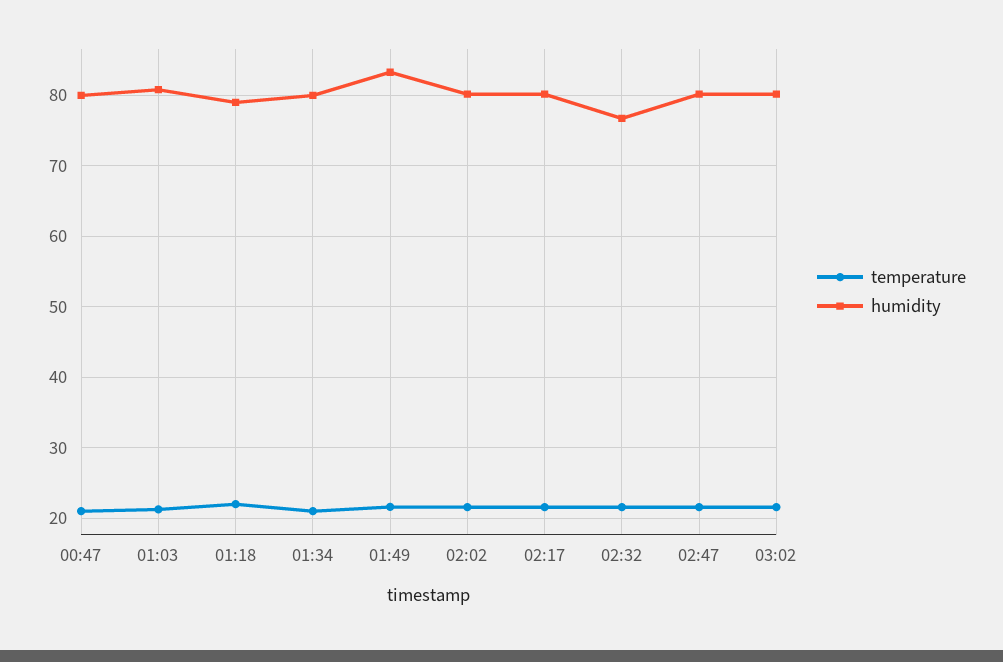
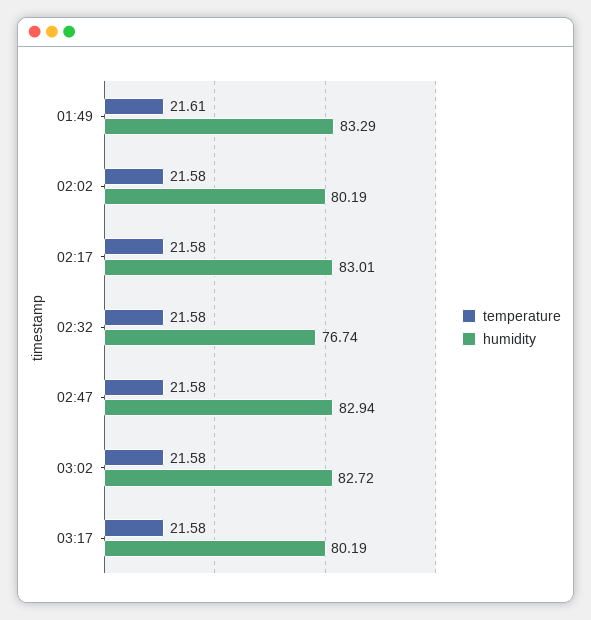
temperature, 00:47: 21 -> none
humidity, 00:47: 80 -> none
temperature, 01:03: 21 -> none
humidity, 01:03: 81 -> none
temperature, 01:18: 22 -> none
humidity, 01:18: 79 -> none
temperature, 01:34: 21 -> none
humidity, 01:34: 80 -> none
humidity, 02:17: 80 -> 83.01
humidity, 02:47: 80 -> 82.94
humidity, 03:02: 80 -> 82.72
temperature, 03:17: none -> 21.58
humidity, 03:17: none -> 80.19

